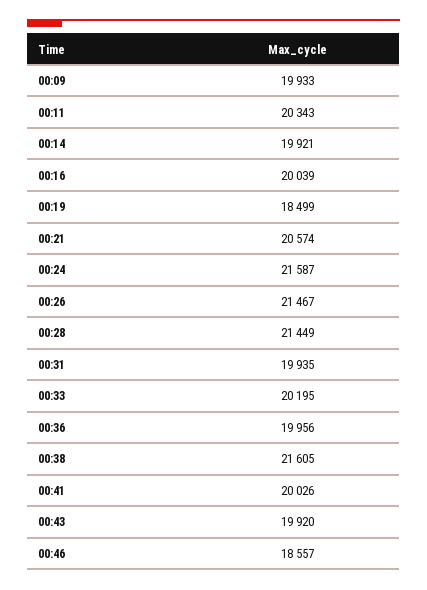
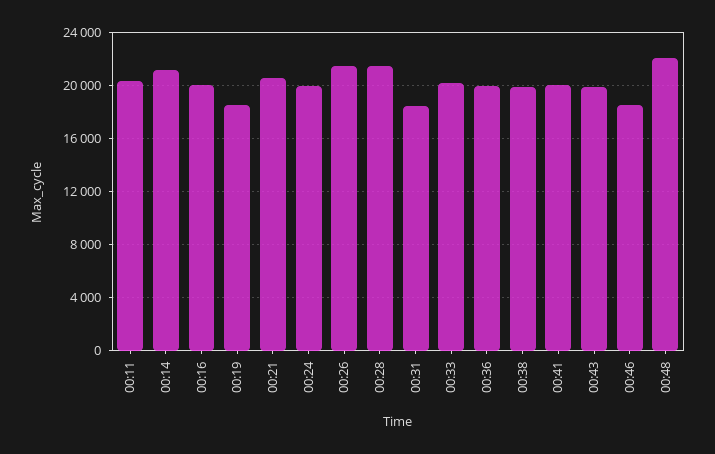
00:09: 19933 -> none
00:14: 19921 -> 21000
00:24: 21587 -> 20000
00:31: 19935 -> 18500
00:38: 21605 -> 20000
00:48: none -> 22000

